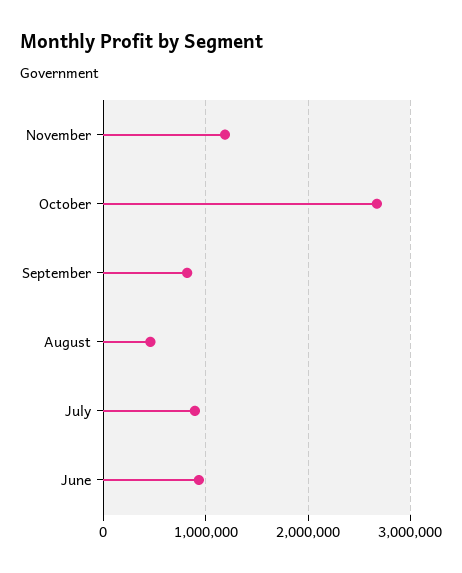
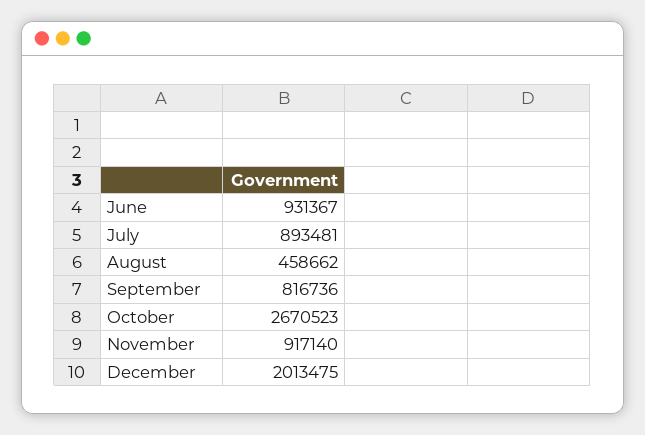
November: 1200000 -> 917140
December: none -> 2013475

